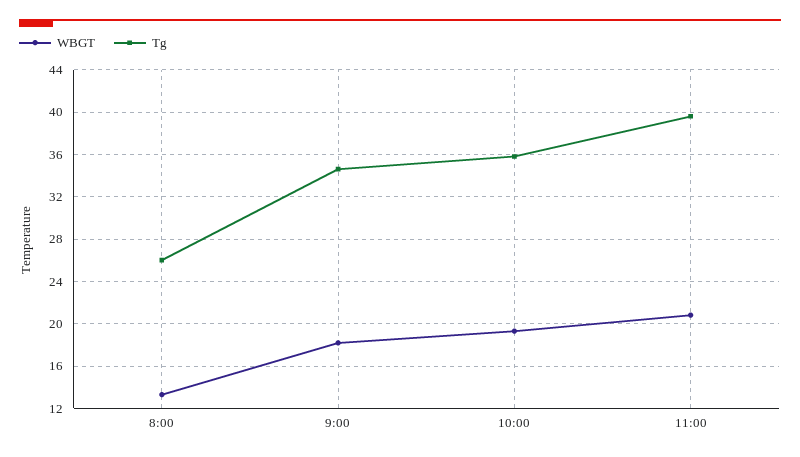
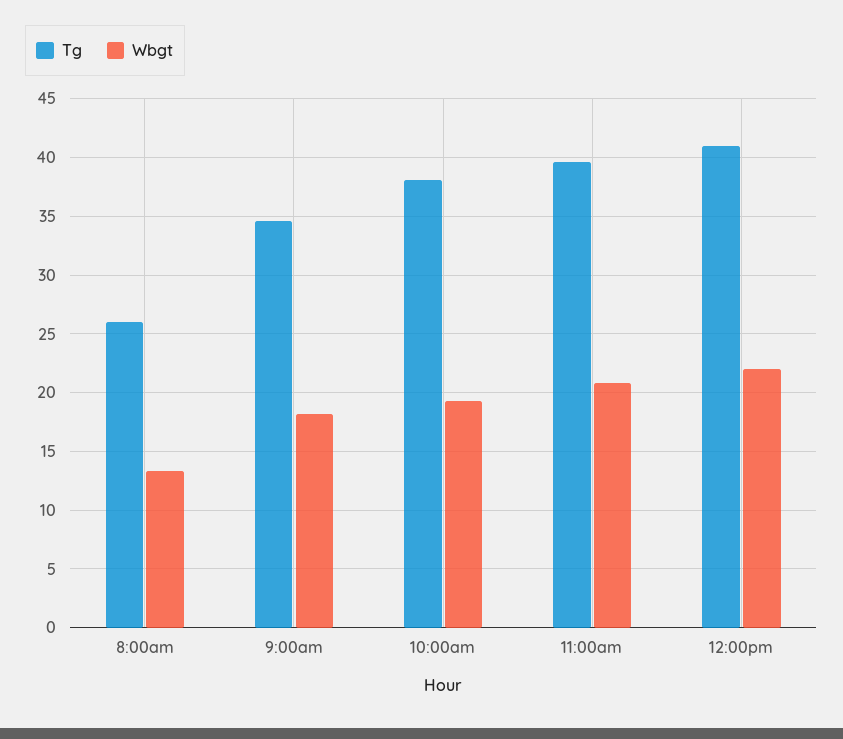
Tg, 10:00: 36 -> 38
Tg, 12:00pm: none -> 41
WBGT, 12:00pm: none -> 22

